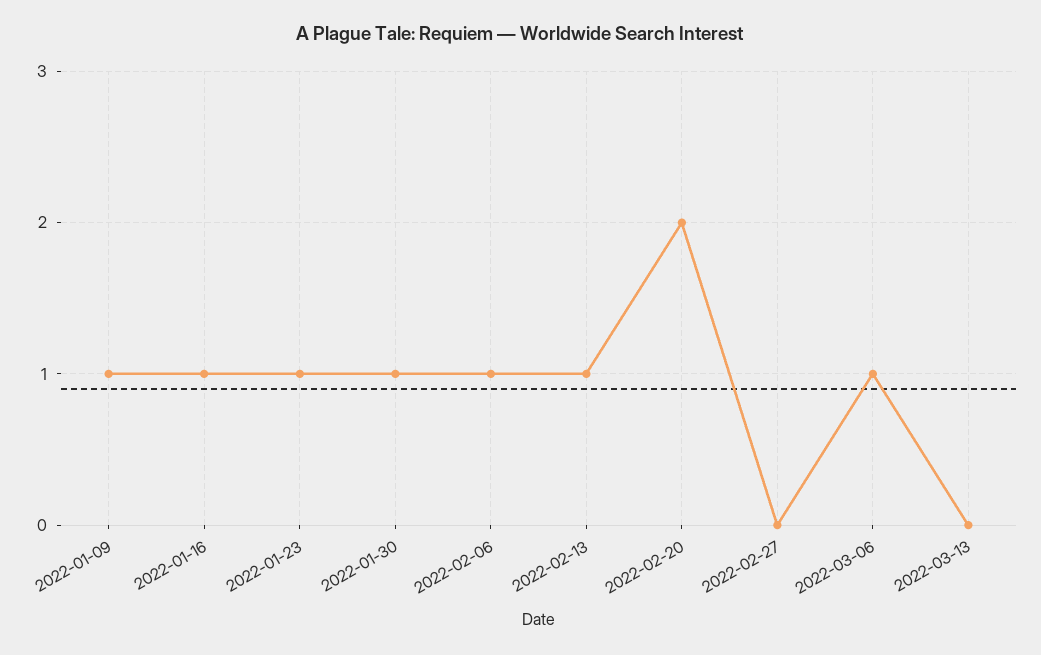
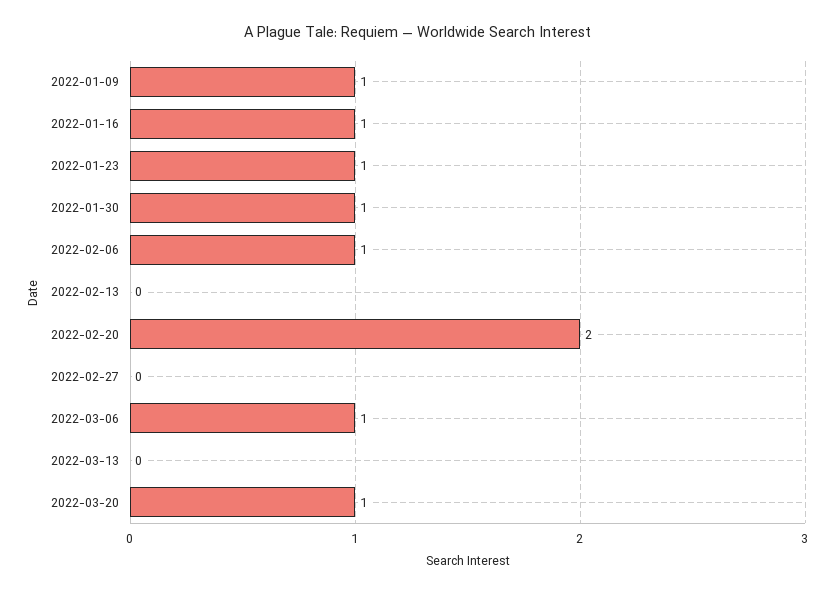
2022-02-13: 1 -> 0
2022-03-20: none -> 1

